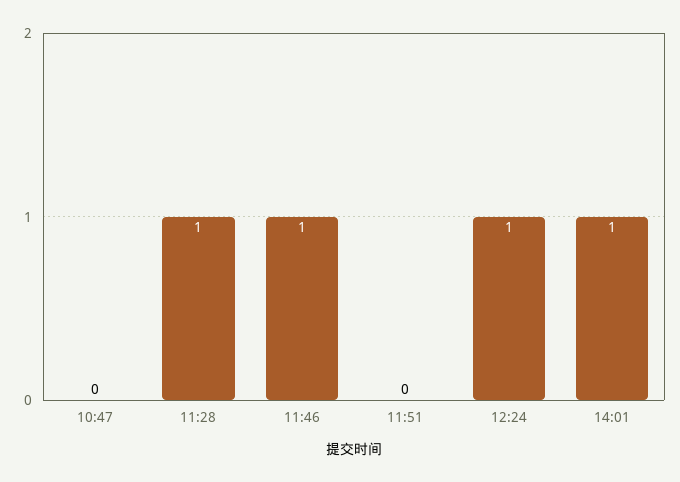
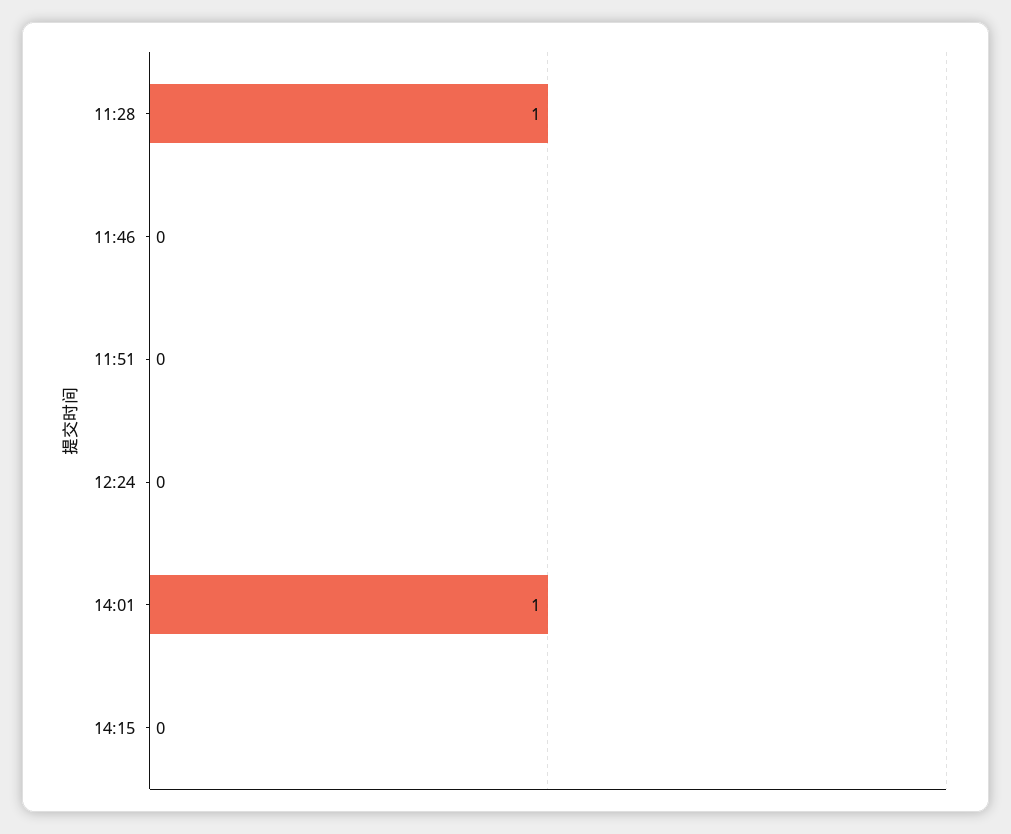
10:47: 0 -> none
11:46: 1 -> 0
12:24: 1 -> 0
14:15: none -> 0

